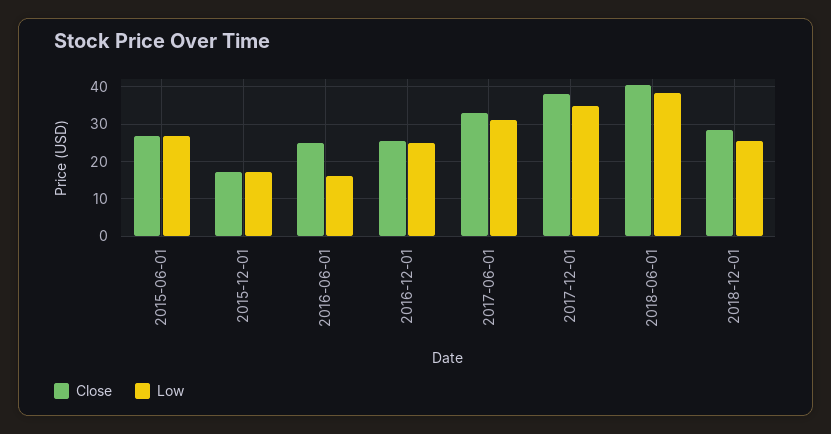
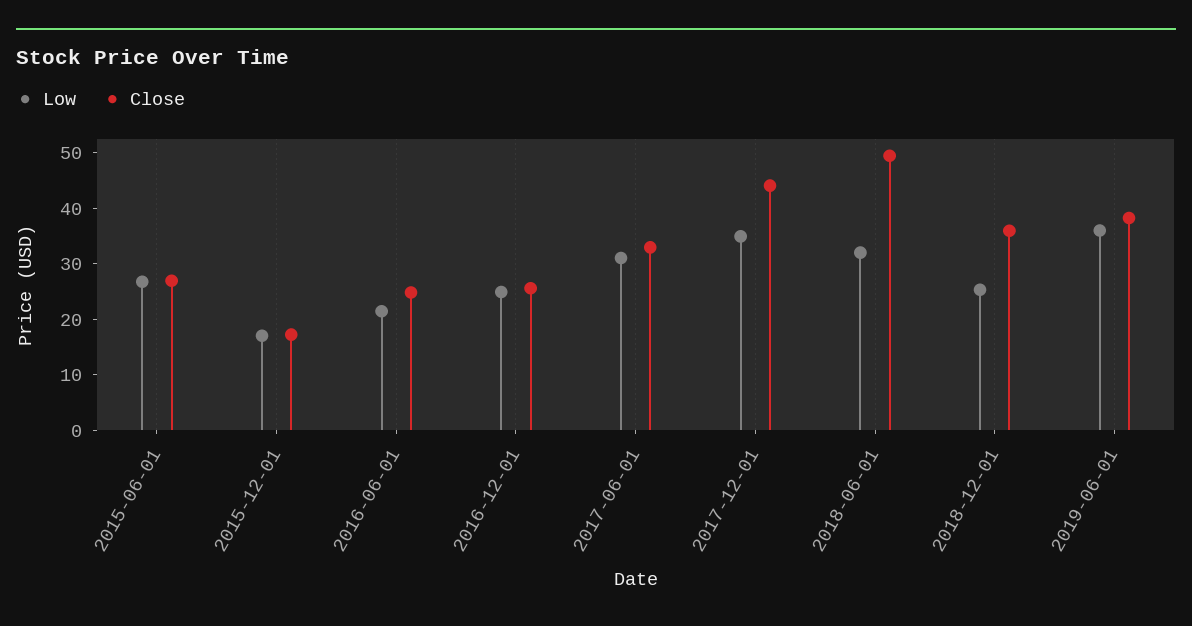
Low, 2016-06-01: 16 -> 22
Close, 2017-12-01: 38 -> 44
Close, 2018-06-01: 40 -> 50
Low, 2018-06-01: 38 -> 32
Close, 2018-12-01: 28 -> 36
Low, 2019-06-01: none -> 36
Close, 2019-06-01: none -> 38

